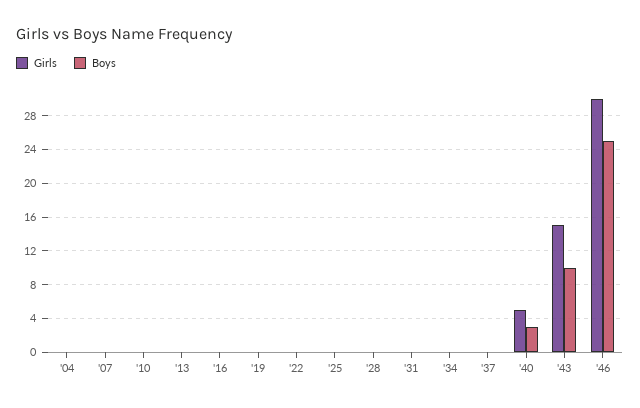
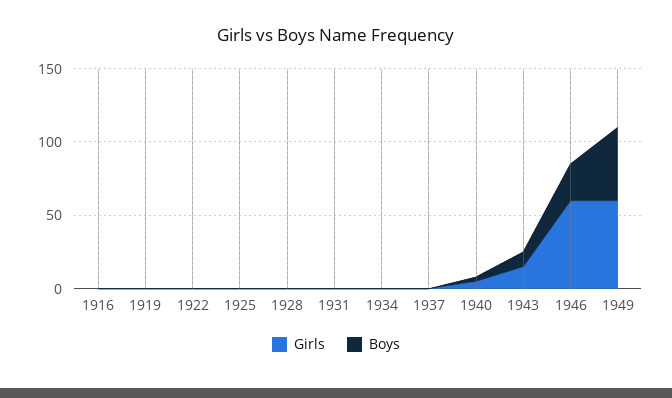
Girls, '04: 0 -> none
Boys, '04: 0 -> none
Girls, '07: 0 -> none
Boys, '07: 0 -> none
Girls, '10: 0 -> none
Boys, '10: 0 -> none
Girls, '13: 0 -> none
Boys, '13: 0 -> none
Girls, '46: 30 -> 60
Girls, 1949: none -> 60
Boys, 1949: none -> 50

